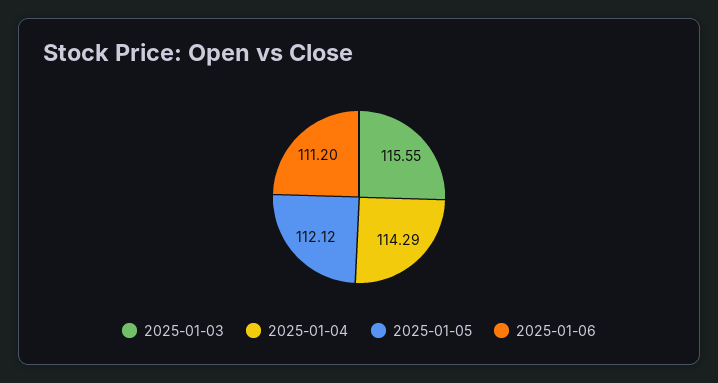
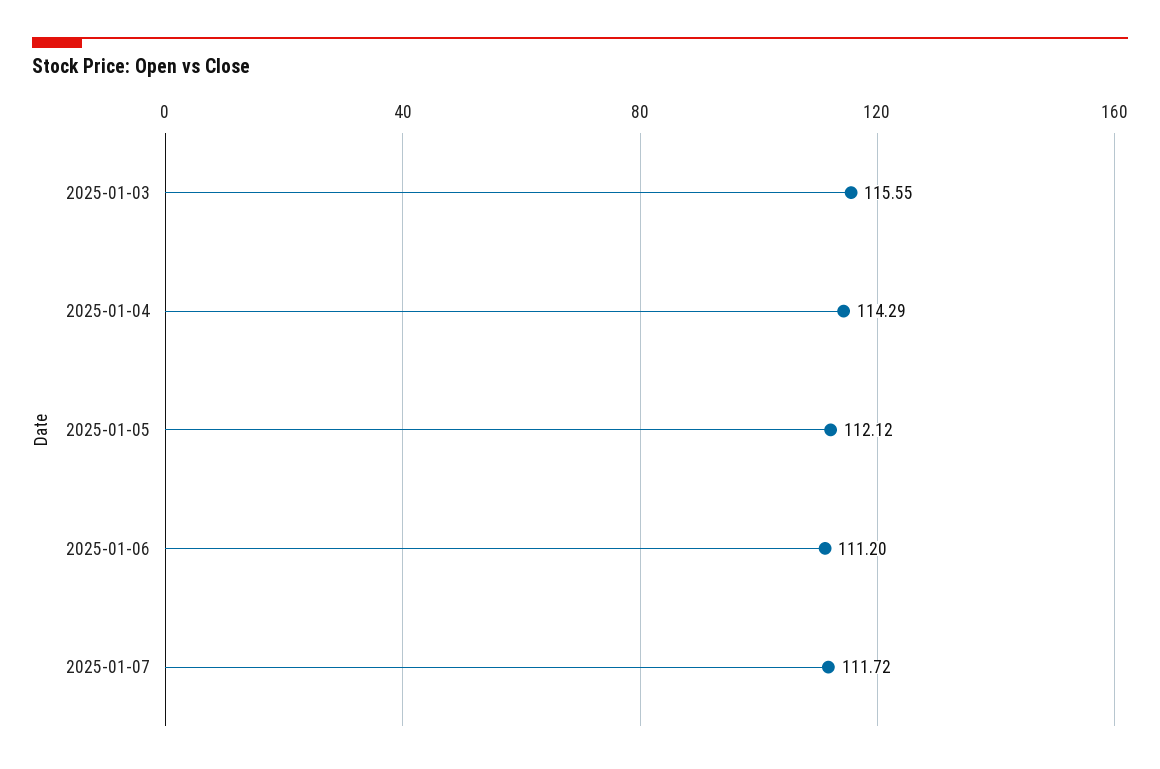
2025-01-07: none -> 111.72

